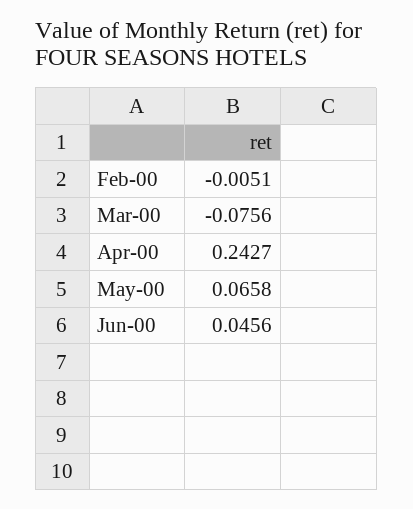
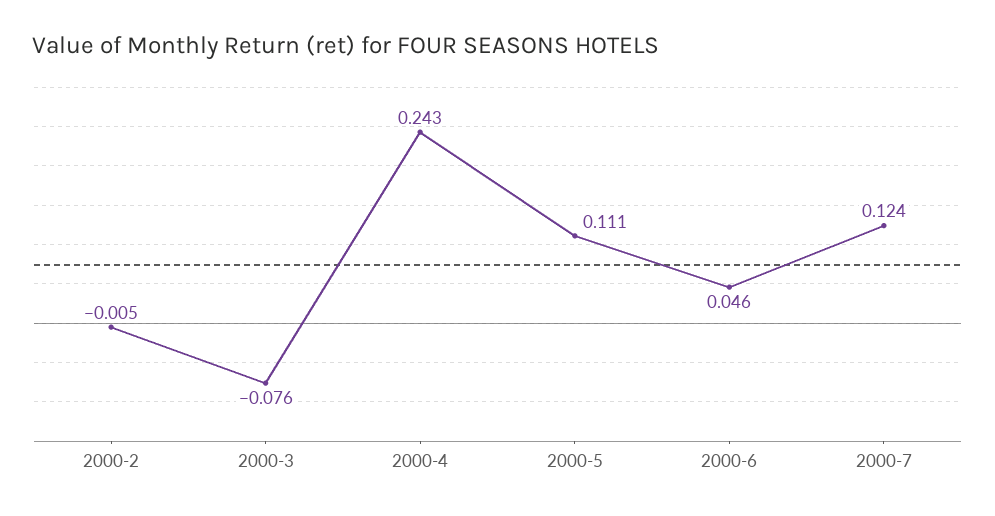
May-00: 0.0658 -> 0.111
2000-7: none -> 0.124

